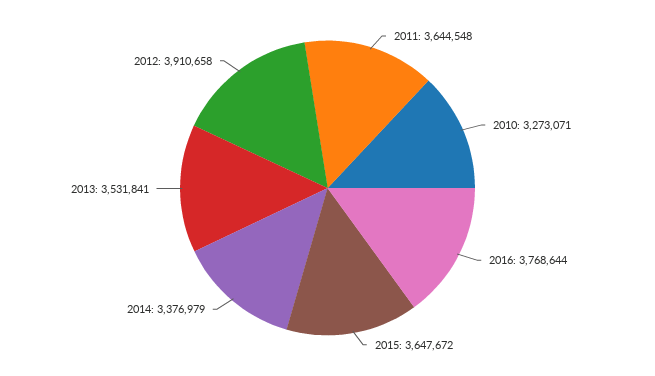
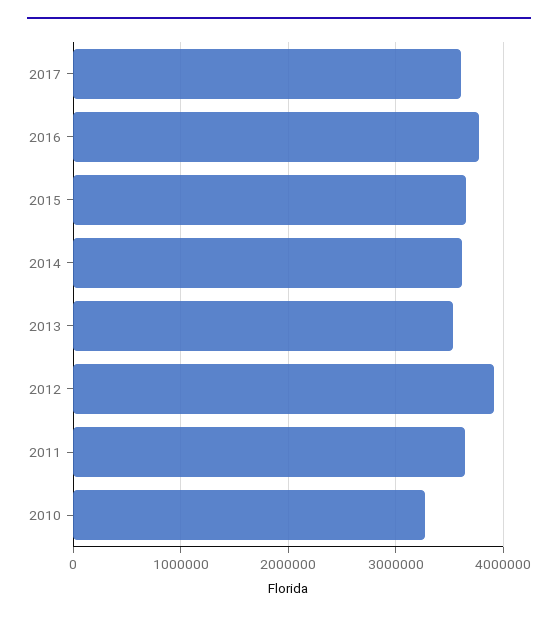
2014: 3376979 -> 3600000
2017: none -> 3600000

